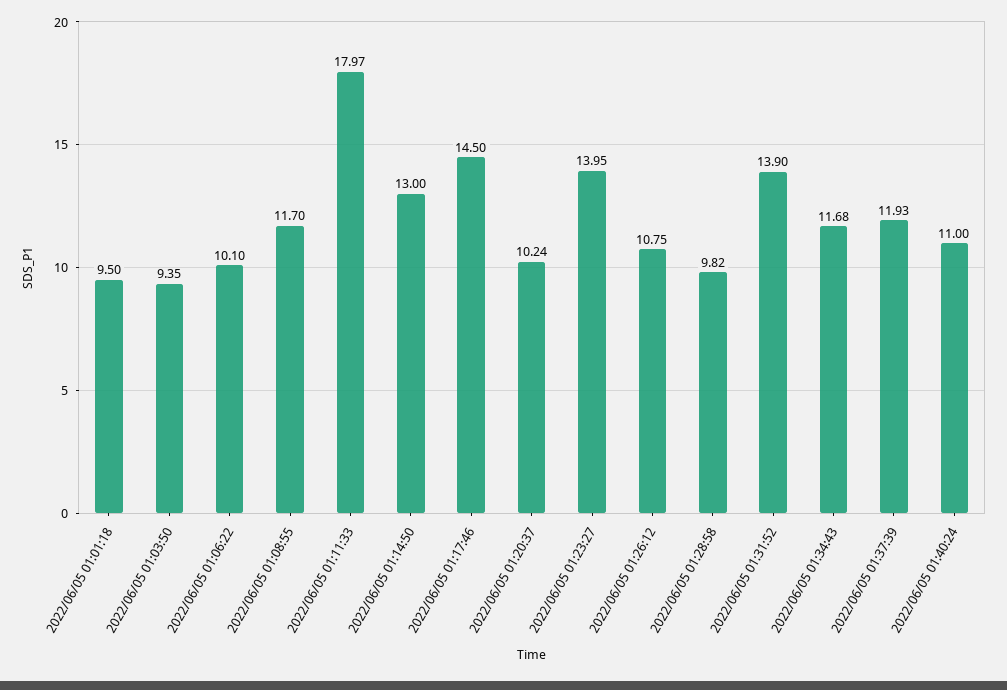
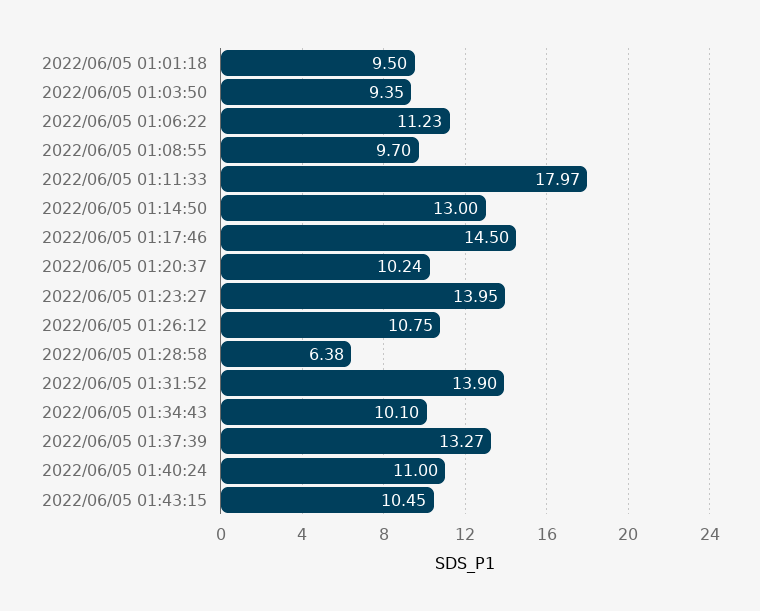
2022/06/05 01:06:22: 10.1 -> 11.23
2022/06/05 01:08:55: 11.7 -> 9.7
2022/06/05 01:28:58: 9.82 -> 6.38
2022/06/05 01:34:43: 11.68 -> 10.1
2022/06/05 01:37:39: 11.93 -> 13.27
2022/06/05 01:43:15: none -> 10.45

